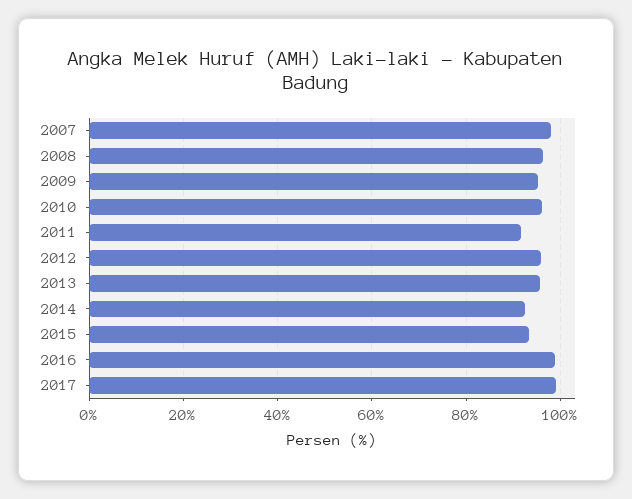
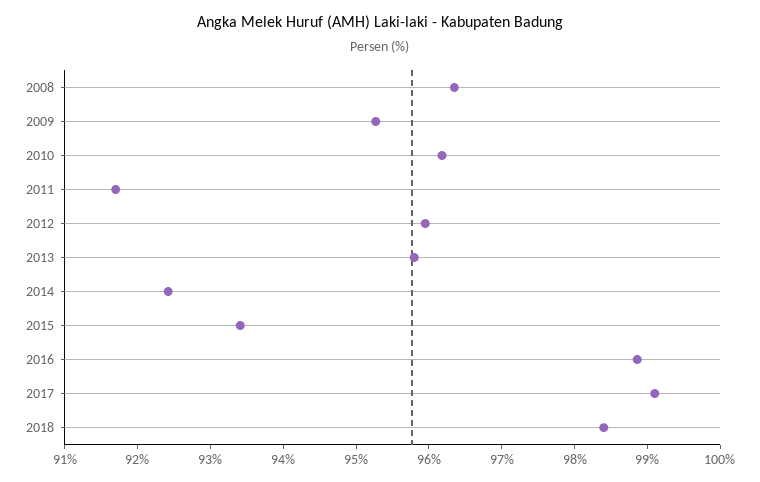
2007: 98 -> none
2018: none -> 98.4

